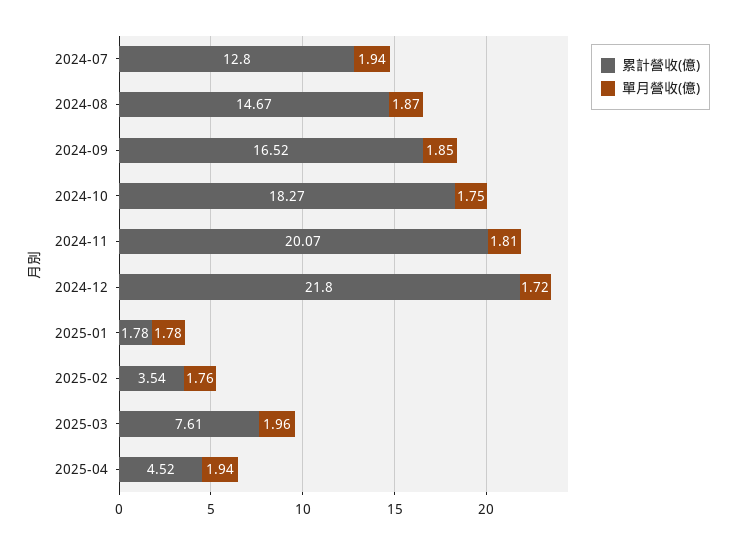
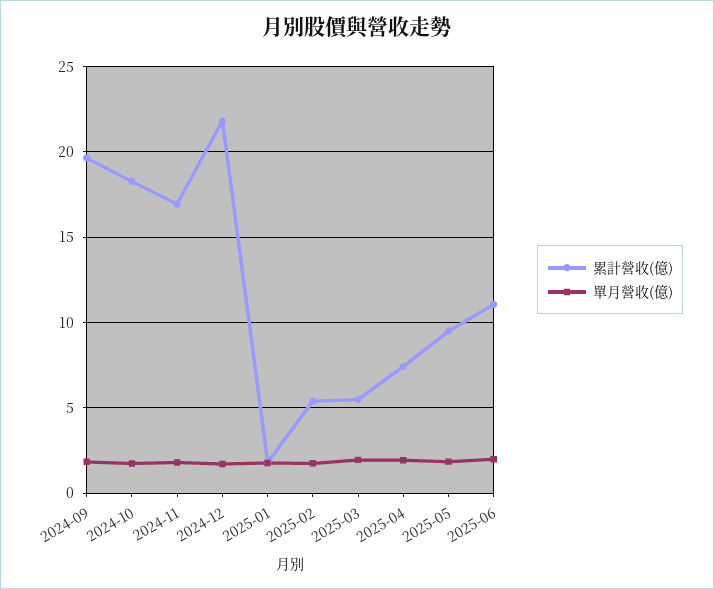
累計營收(億), 2024-07: 12.8 -> none
單月營收(億), 2024-07: 1.94 -> none
累計營收(億), 2024-08: 14.67 -> none
單月營收(億), 2024-08: 1.87 -> none
累計營收(億), 2024-09: 16.52 -> 19.5
累計營收(億), 2024-11: 20.07 -> 17
累計營收(億), 2025-02: 3.54 -> 5.5
累計營收(億), 2025-03: 7.61 -> 5.5
累計營收(億), 2025-04: 4.52 -> 7.5
累計營收(億), 2025-05: none -> 9.5
單月營收(億), 2025-05: none -> 2
累計營收(億), 2025-06: none -> 11
單月營收(億), 2025-06: none -> 2

